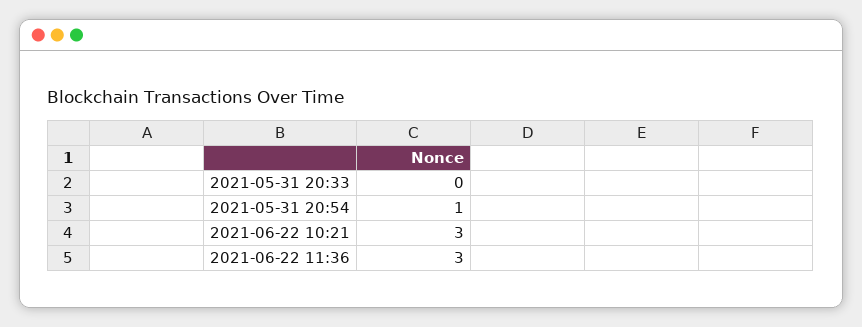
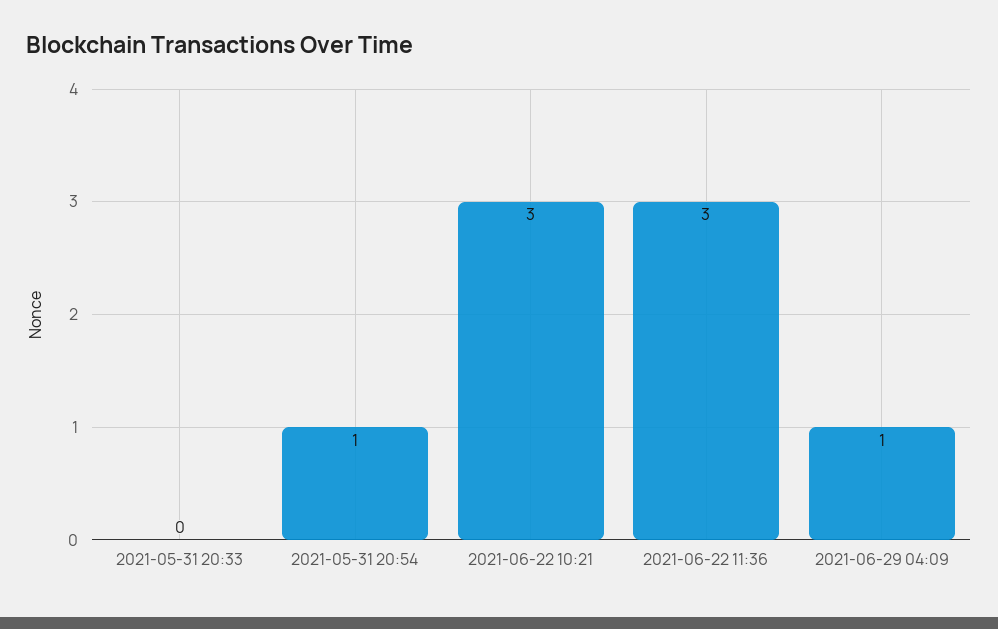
2021-06-29 04:09: none -> 1

